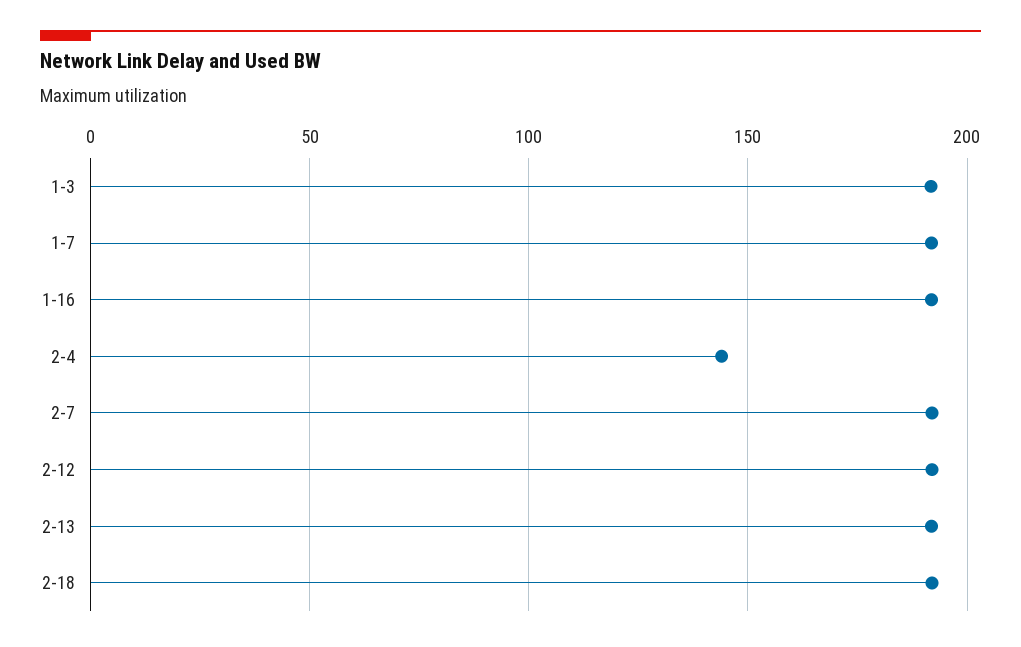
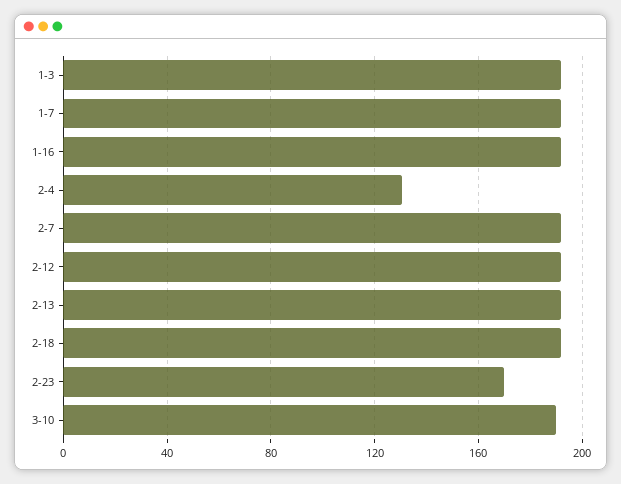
2-4: 145 -> 130
2-23: none -> 170
3-10: none -> 190

